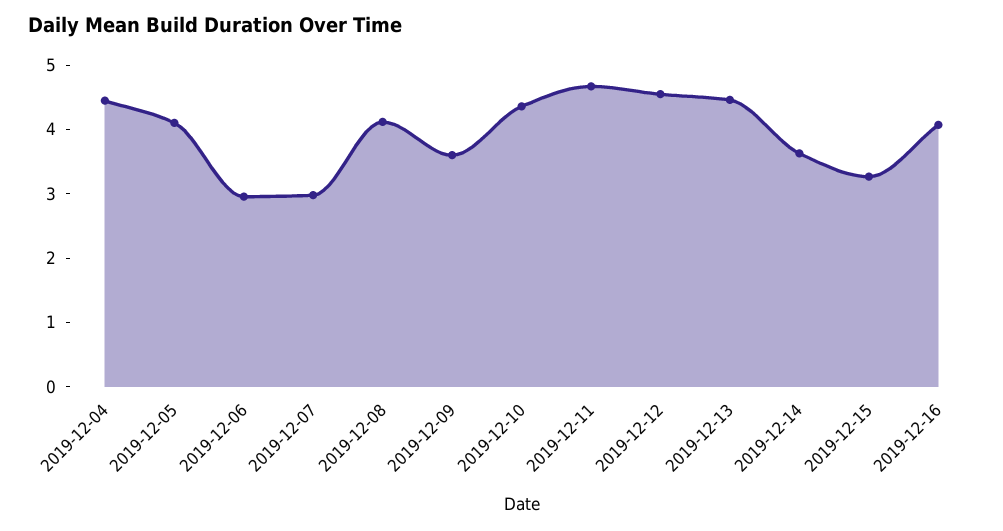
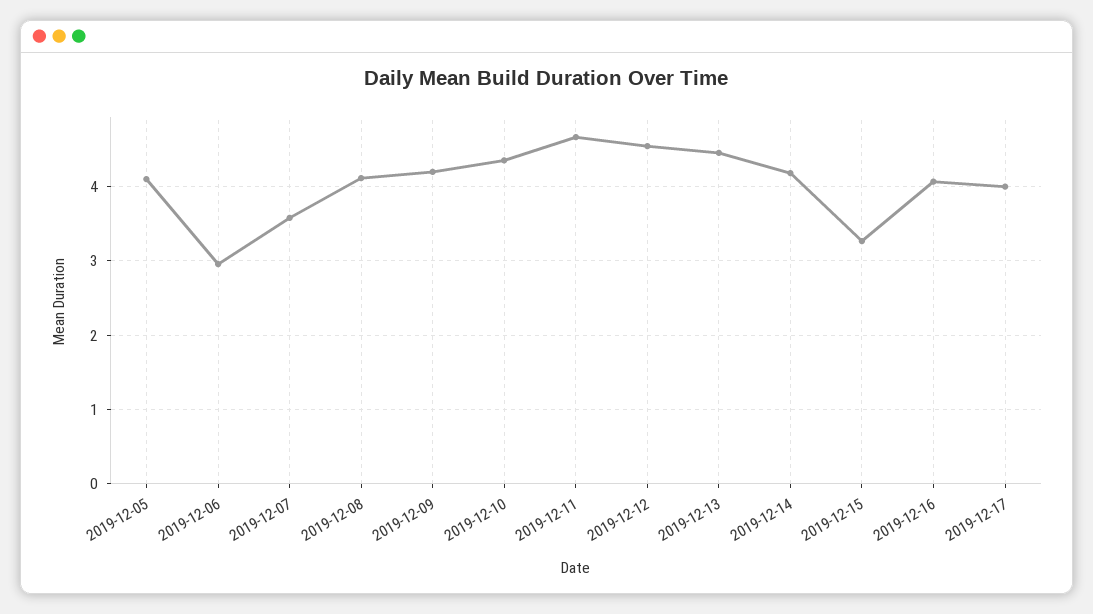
2019-12-04: 4.4 -> none
2019-12-07: 3 -> 3.6
2019-12-09: 3.6 -> 4.2
2019-12-14: 3.6 -> 4.2
2019-12-17: none -> 4

